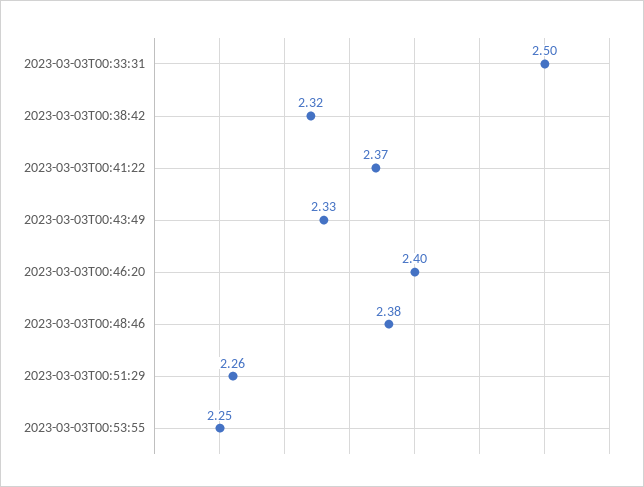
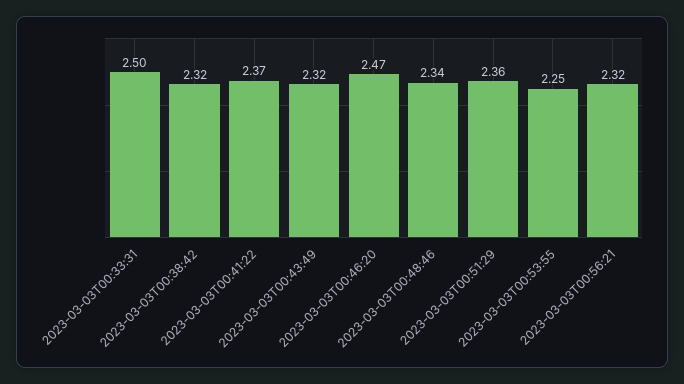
2023-03-03T00:43:49: 2.33 -> 2.32
2023-03-03T00:46:20: 2.4 -> 2.47
2023-03-03T00:48:46: 2.38 -> 2.34
2023-03-03T00:51:29: 2.26 -> 2.36
2023-03-03T00:56:21: none -> 2.32

